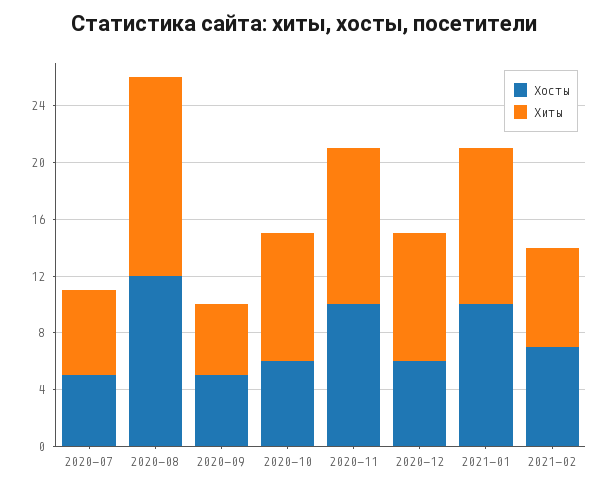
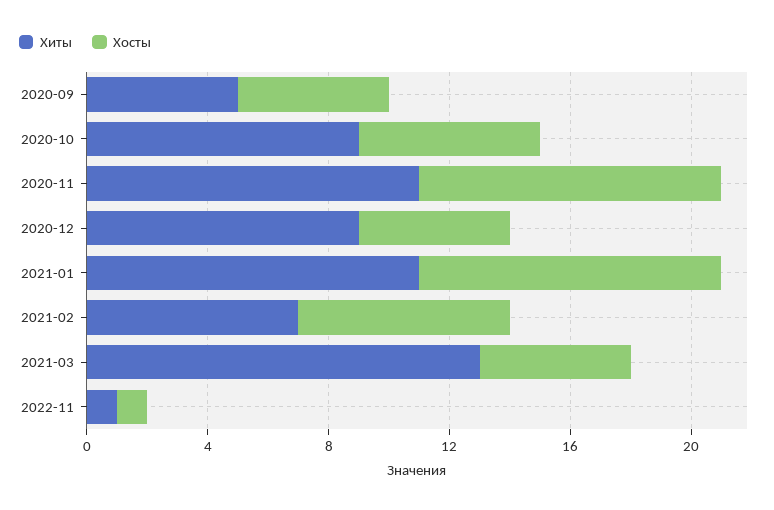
Хосты, 2020-07: 5 -> none
Хиты, 2020-07: 6 -> none
Хосты, 2020-08: 12 -> none
Хиты, 2020-08: 14 -> none
Хосты, 2020-12: 6 -> 5
Хиты, 2021-03: none -> 13
Хосты, 2021-03: none -> 5
Хиты, 2022-11: none -> 1
Хосты, 2022-11: none -> 1

